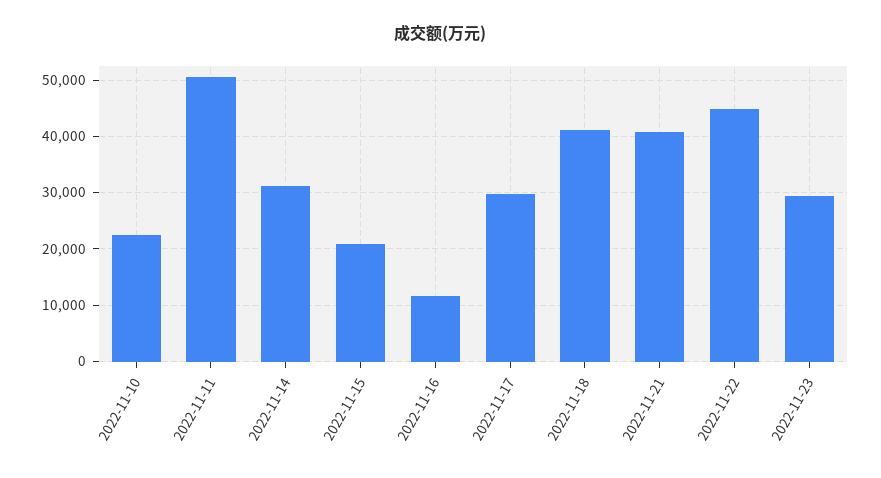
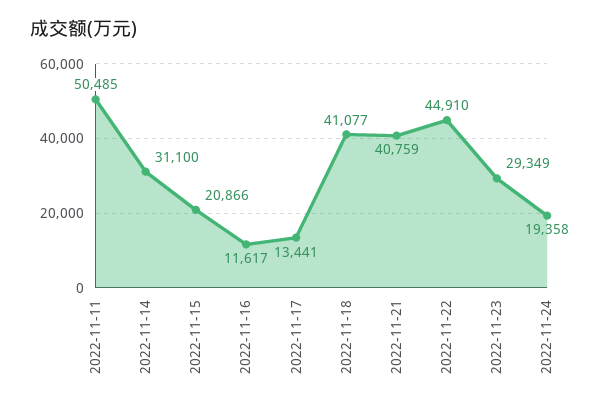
2022-11-10: 22000 -> none
2022-11-17: 30000 -> 13441
2022-11-24: none -> 19358

